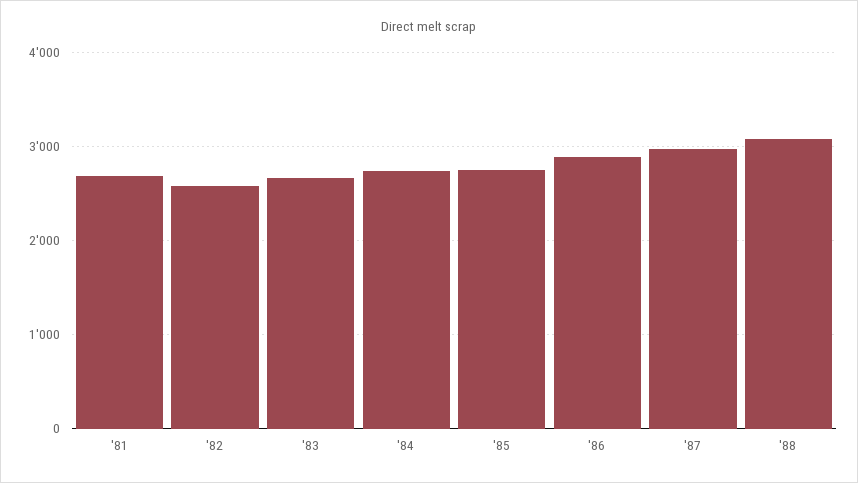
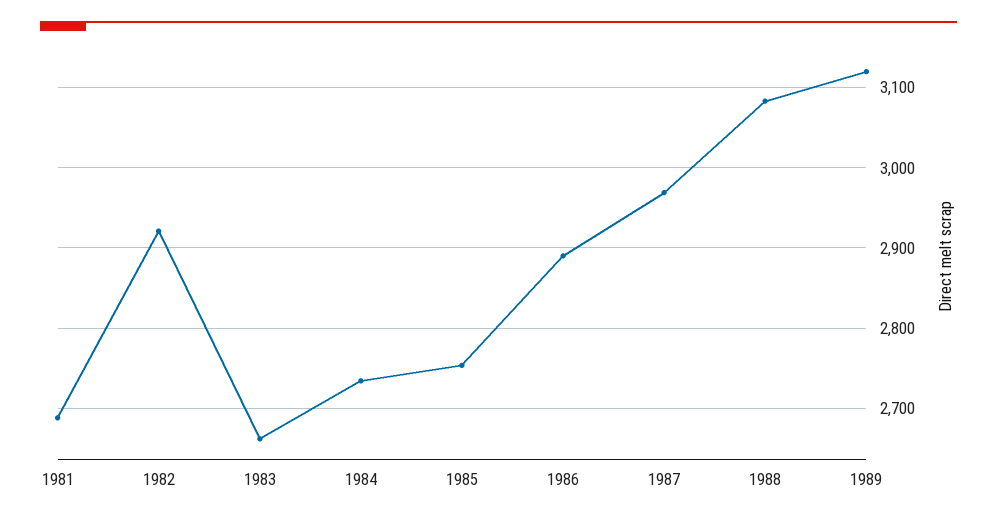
'82: 2600 -> 2920
1989: none -> 3120

